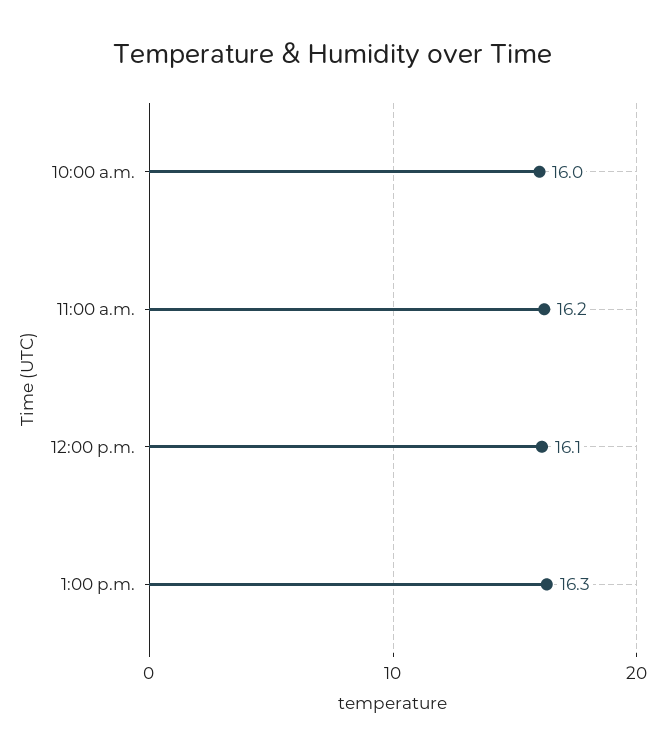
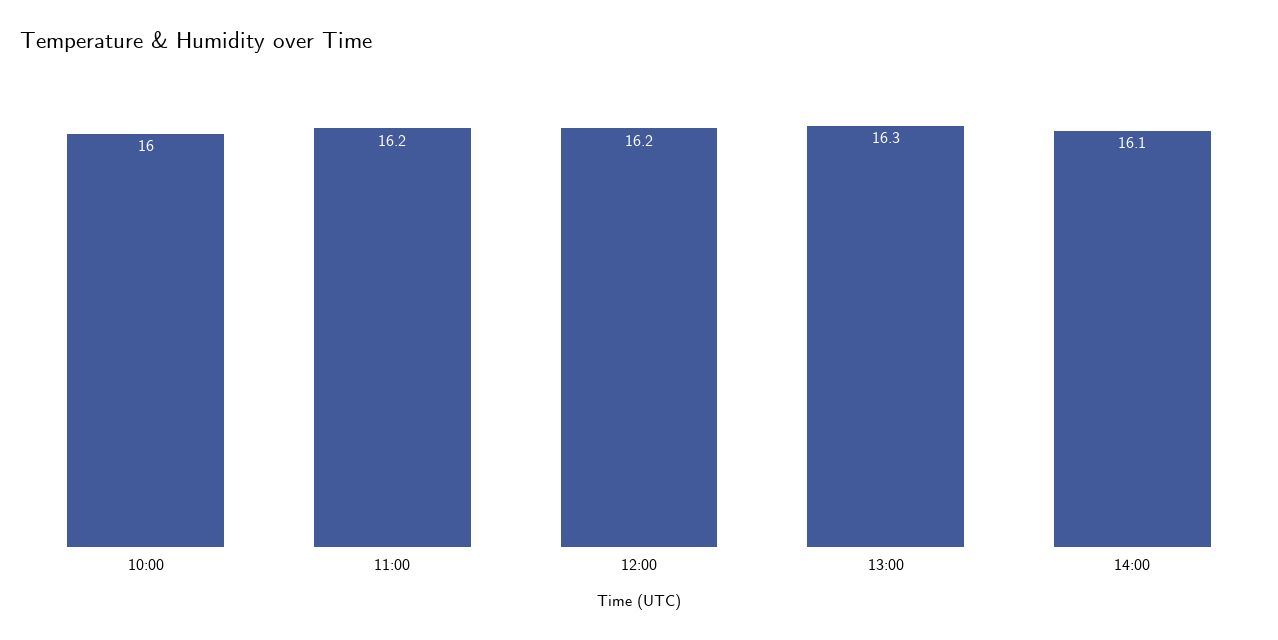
12:00 p.m.: 16.1 -> 16.2
14:00: none -> 16.1

